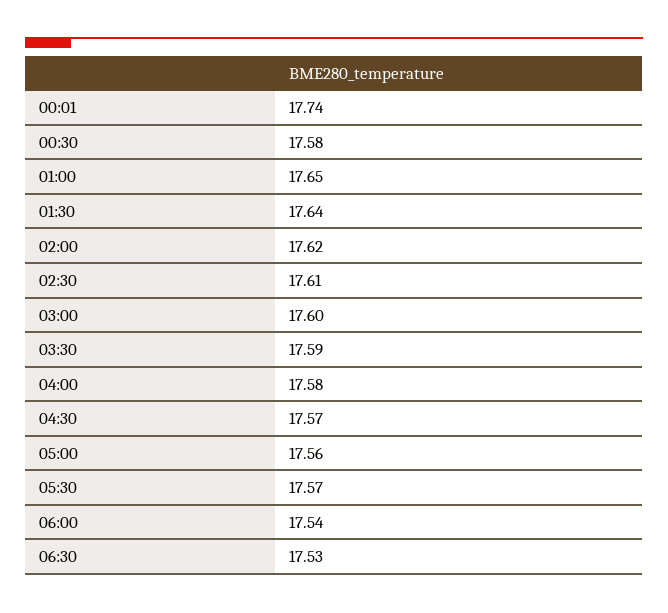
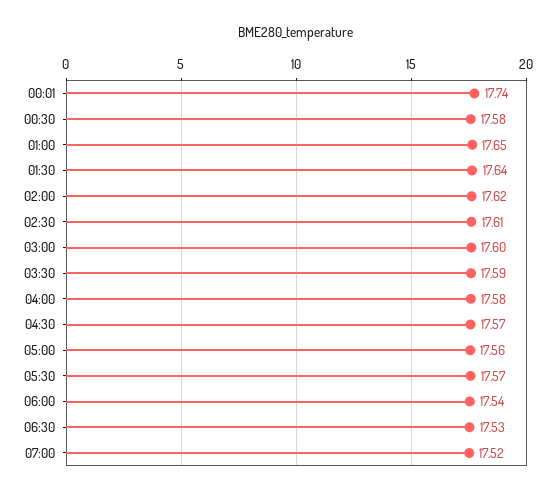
07:00: none -> 17.52

